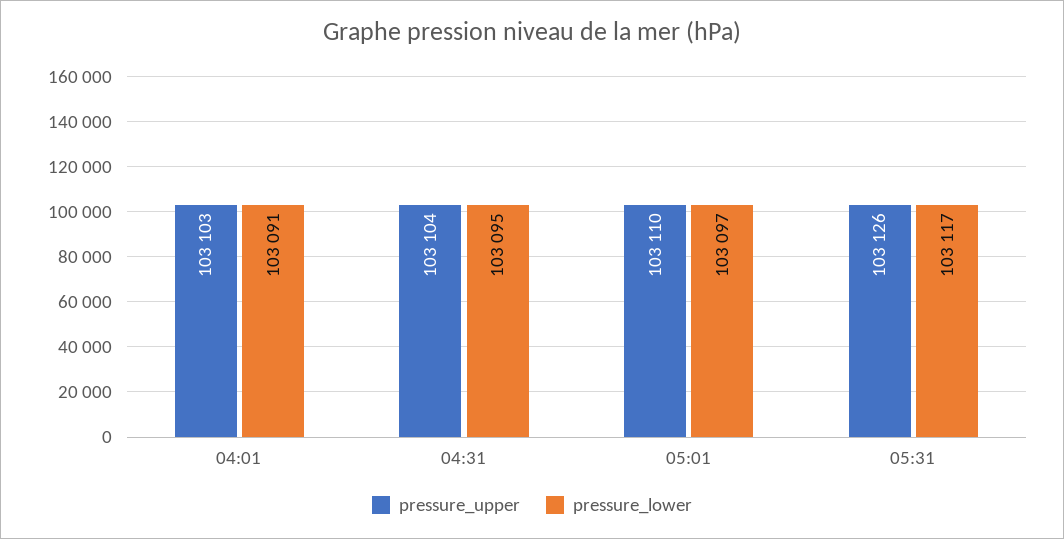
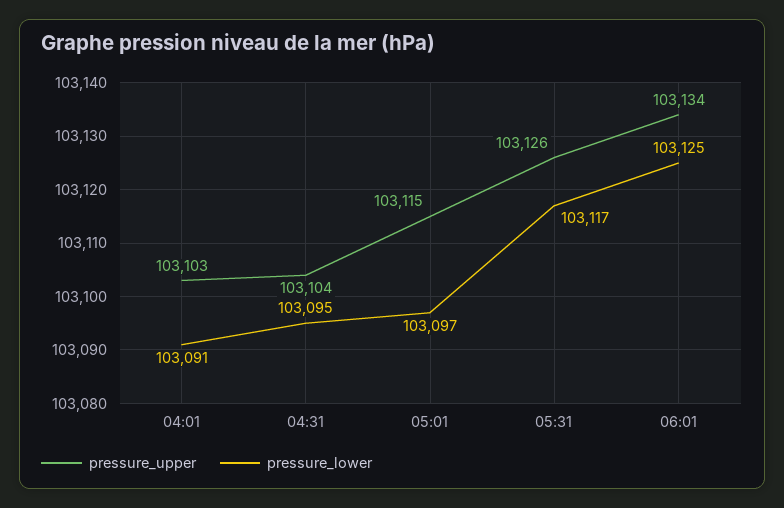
pressure_upper, 05:01: 103110 -> 103115
pressure_upper, 06:01: none -> 103134
pressure_lower, 06:01: none -> 103125

